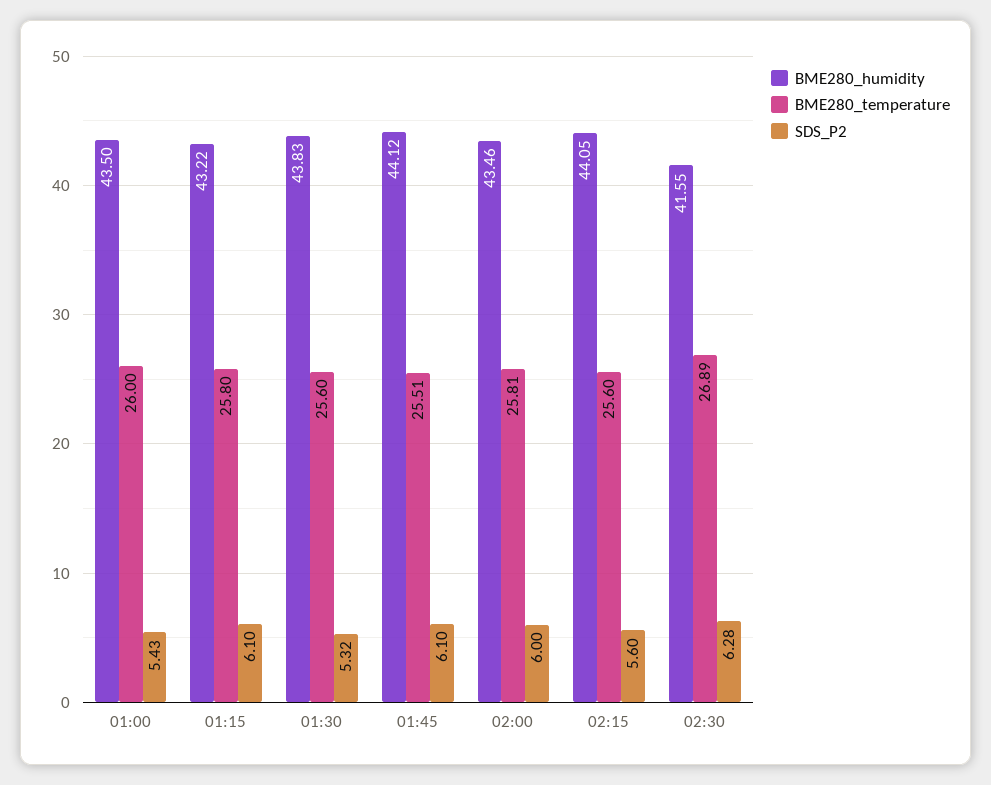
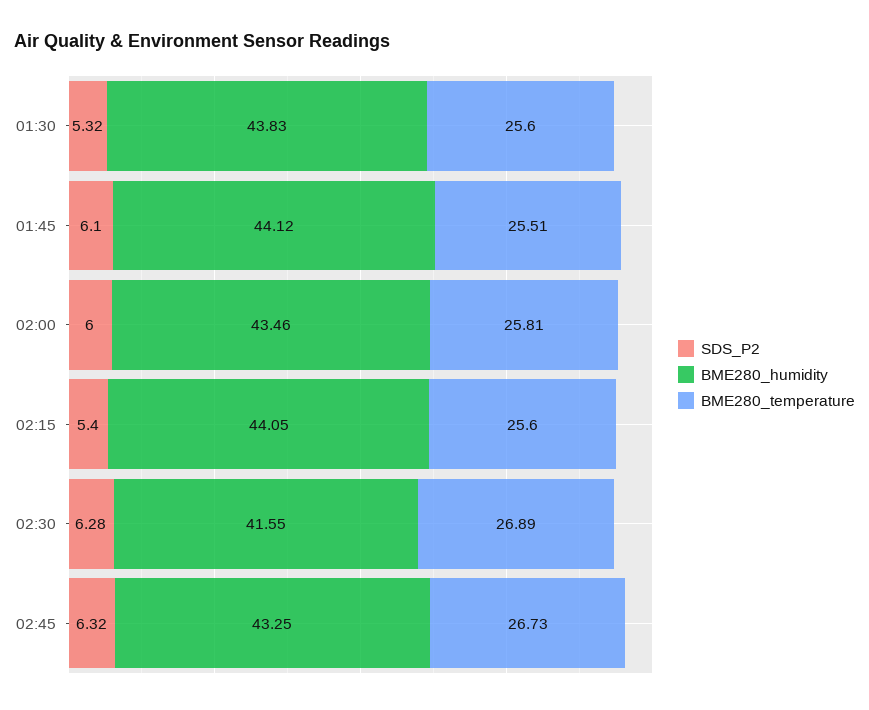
BME280_humidity, 01:00: 43.5 -> none
BME280_temperature, 01:00: 26 -> none
SDS_P2, 01:00: 5.43 -> none
BME280_humidity, 01:15: 43.22 -> none
BME280_temperature, 01:15: 25.8 -> none
SDS_P2, 01:15: 6.1 -> none
SDS_P2, 02:15: 5.6 -> 5.4
SDS_P2, 02:45: none -> 6.32
BME280_humidity, 02:45: none -> 43.25
BME280_temperature, 02:45: none -> 26.73

